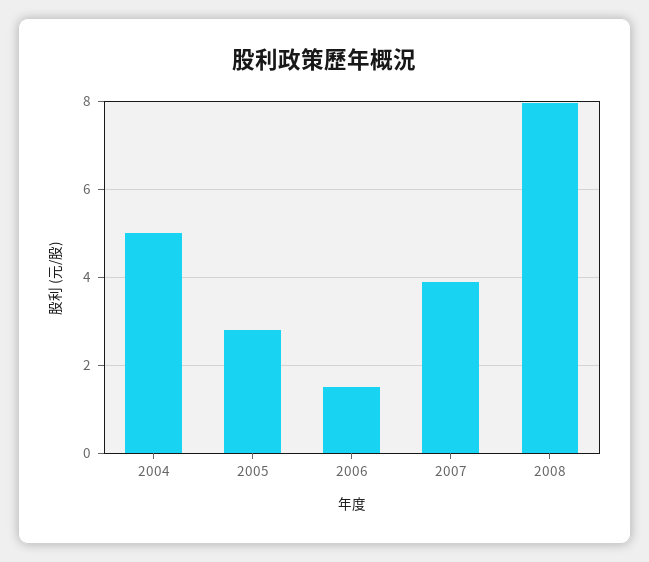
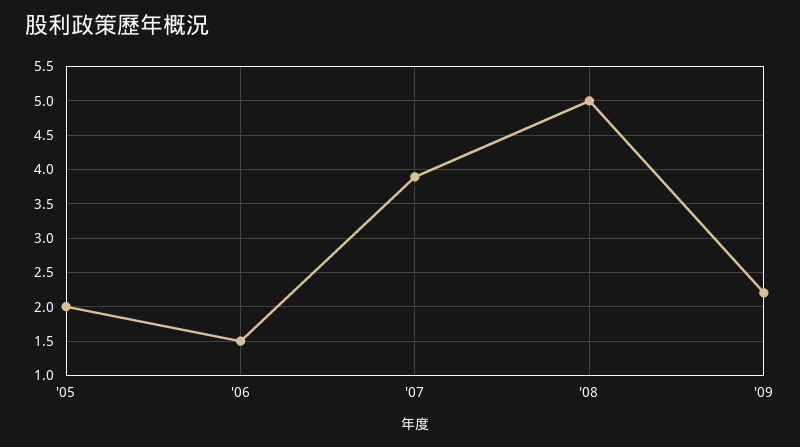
2004: 5 -> none
2005: 2.8 -> 2
2008: 8 -> 5
'09: none -> 2.2

